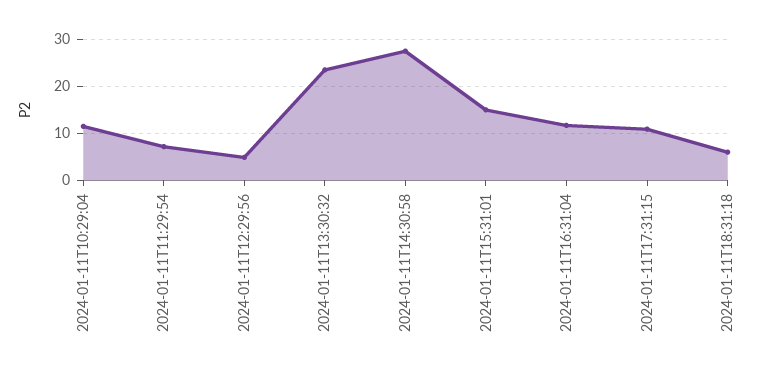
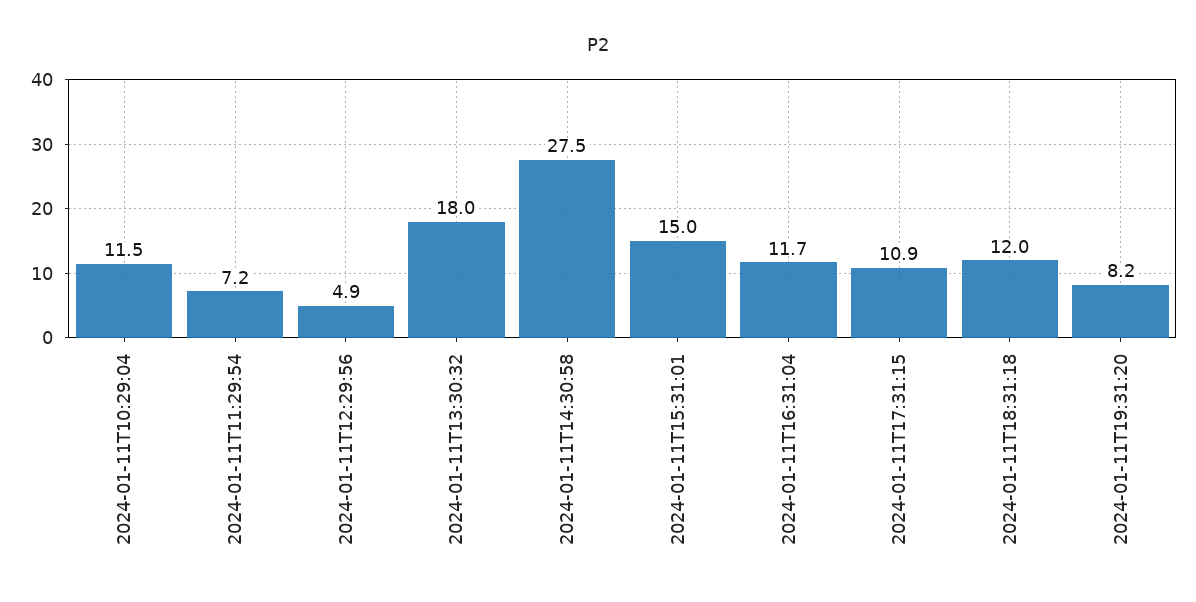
2024-01-11T13:30:32: 24 -> 18
2024-01-11T18:31:18: 6 -> 12
2024-01-11T19:31:20: none -> 8.2

